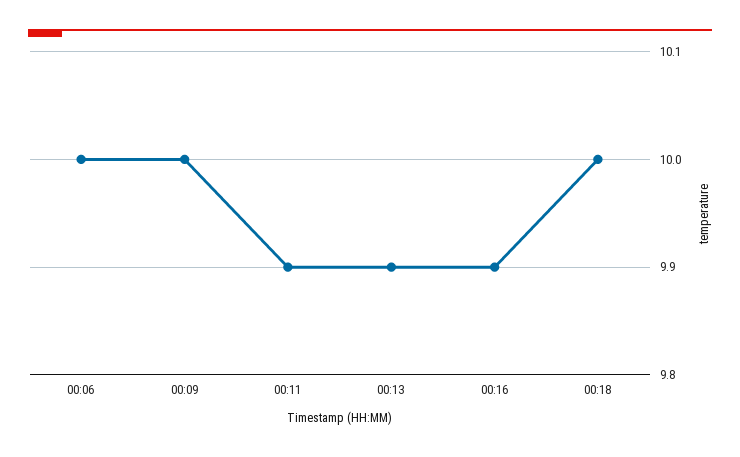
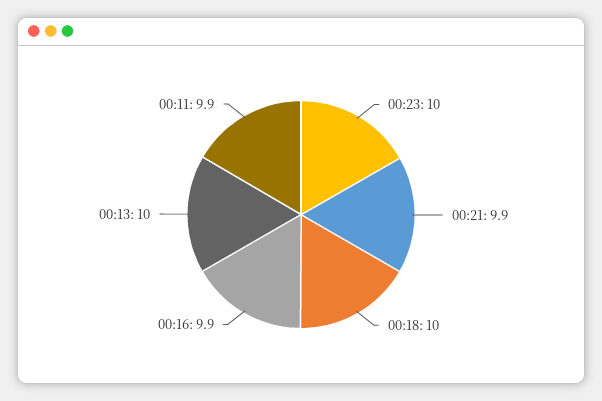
00:06: 10 -> none
00:09: 10 -> none
00:13: 9.9 -> 10
00:23: none -> 10
00:21: none -> 9.9

